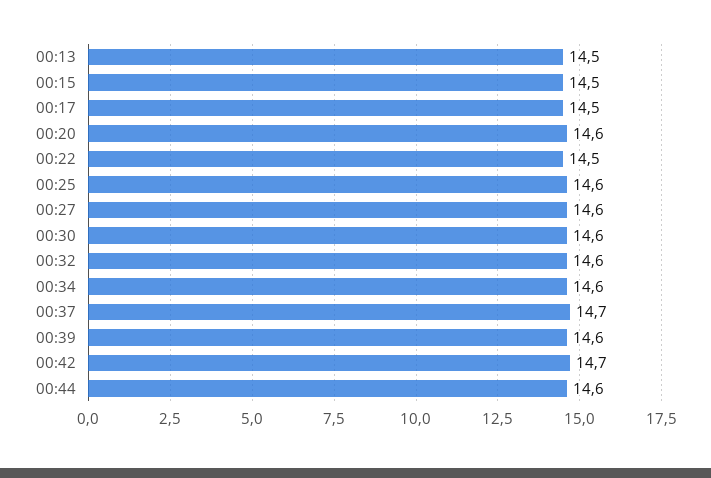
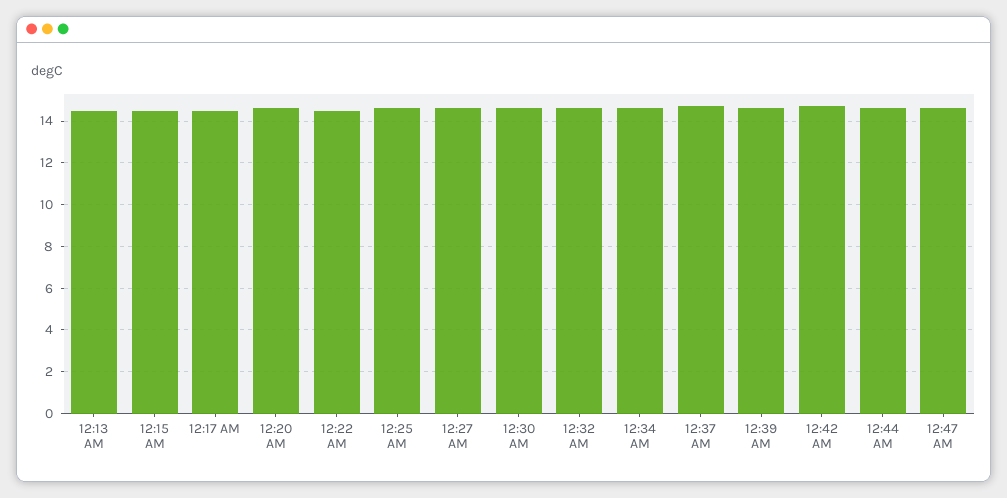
12:47 AM: none -> 14.5

